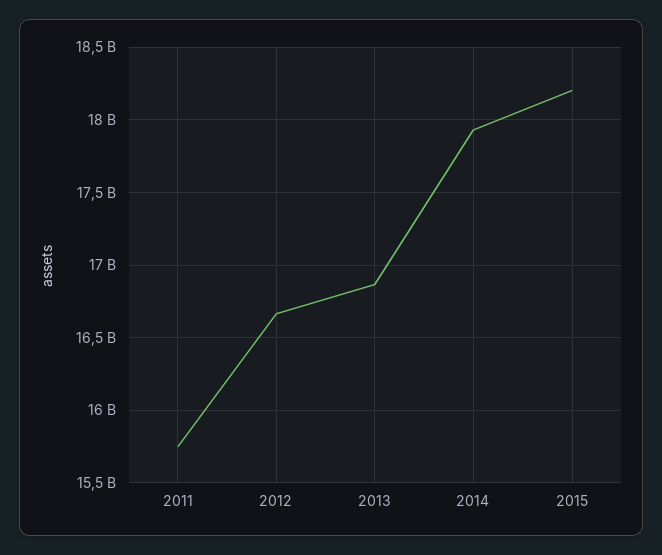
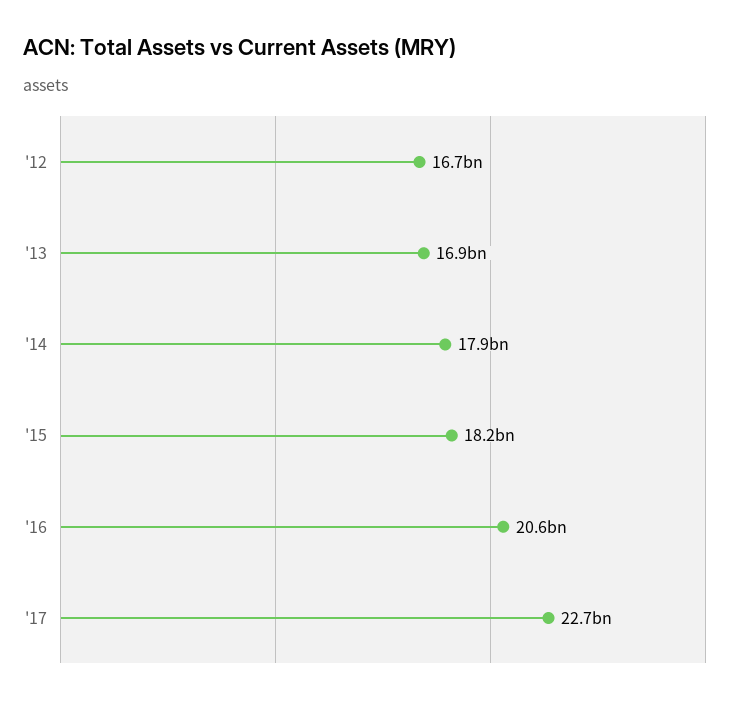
2011: 15750000000 -> none
'16: none -> 20600000000
'17: none -> 22700000000

